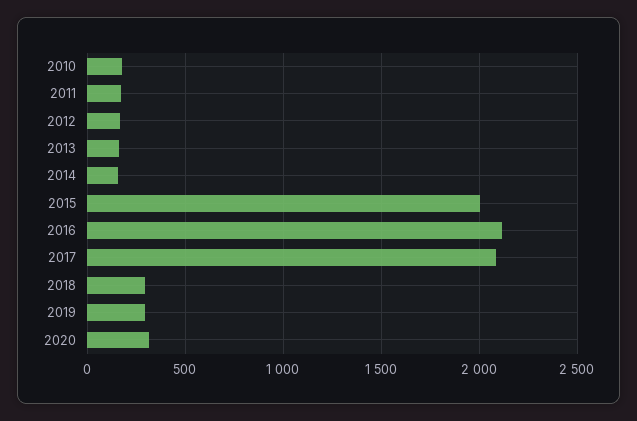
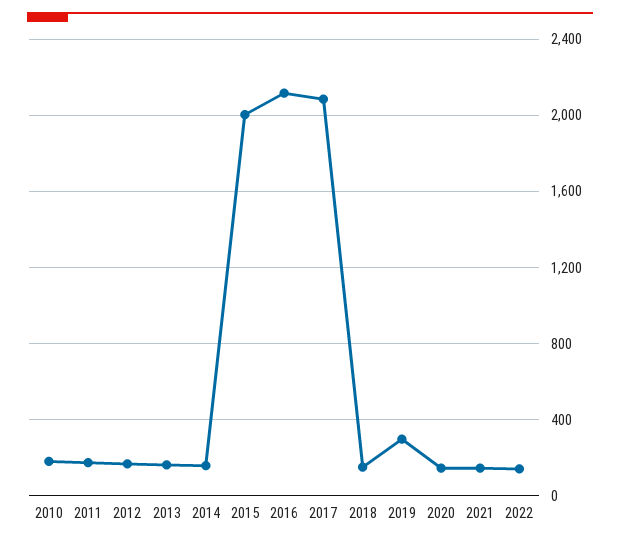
2018: 300 -> 150
2020: 300 -> 150
2021: none -> 150
2022: none -> 150

